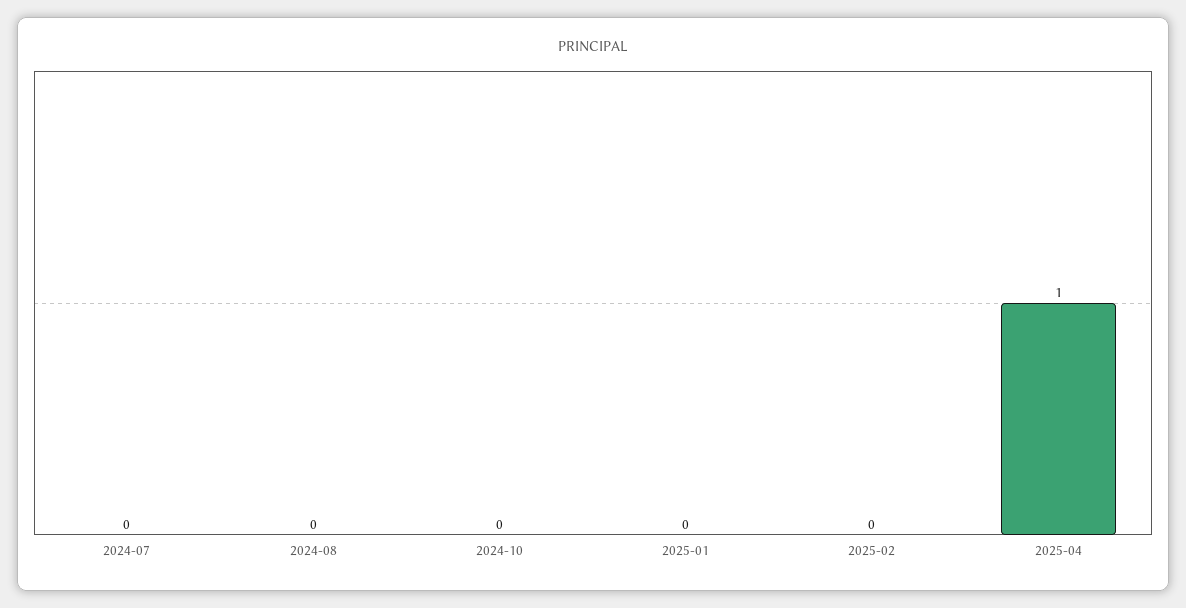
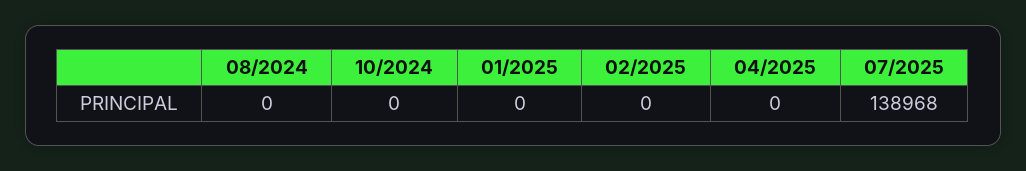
2024-07: 0 -> none
2025-04: 1 -> 0
07/2025: none -> 138968

